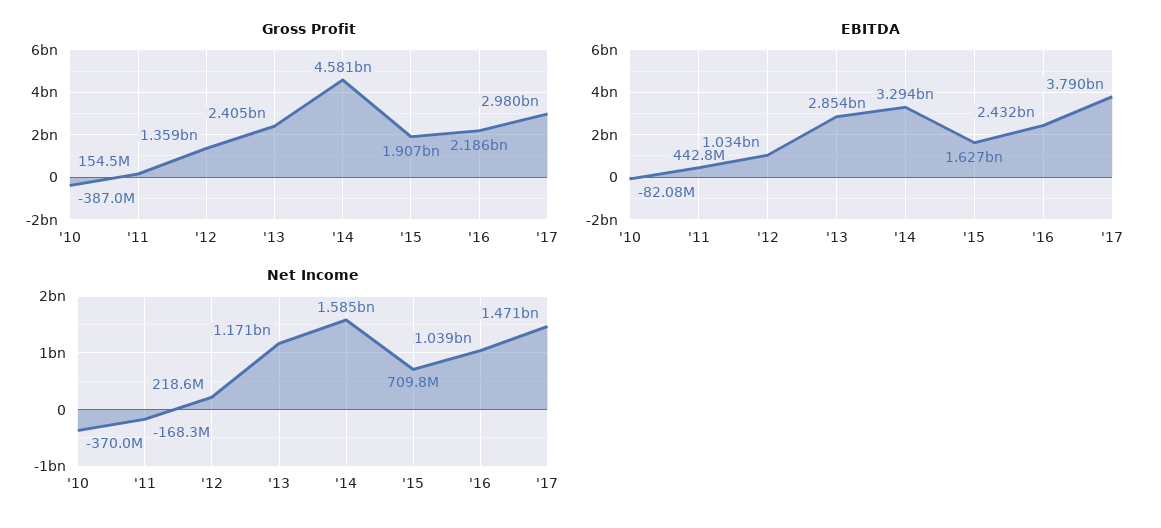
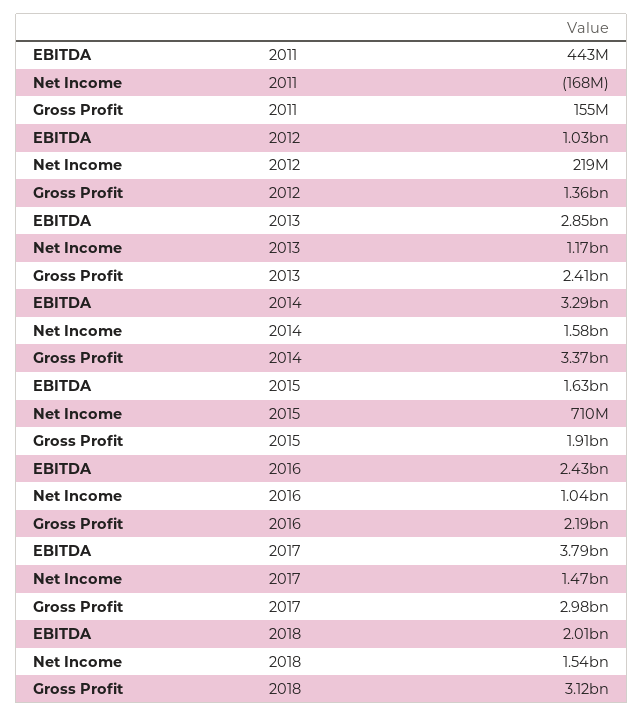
Gross Profit, '10: -387000000 -> none
Gross Profit, '14: 4581000000 -> 3370000000
EBITDA, '10: -82080000 -> none
Net Income, '10: -370000000 -> none
EBITDA, 2018: none -> 2010000000
Net Income, 2018: none -> 1540000000
Gross Profit, 2018: none -> 3120000000

